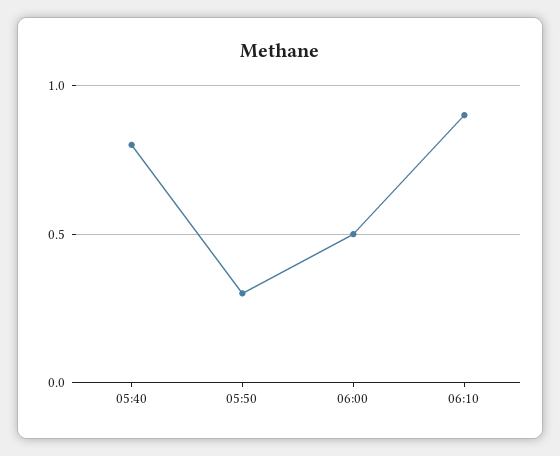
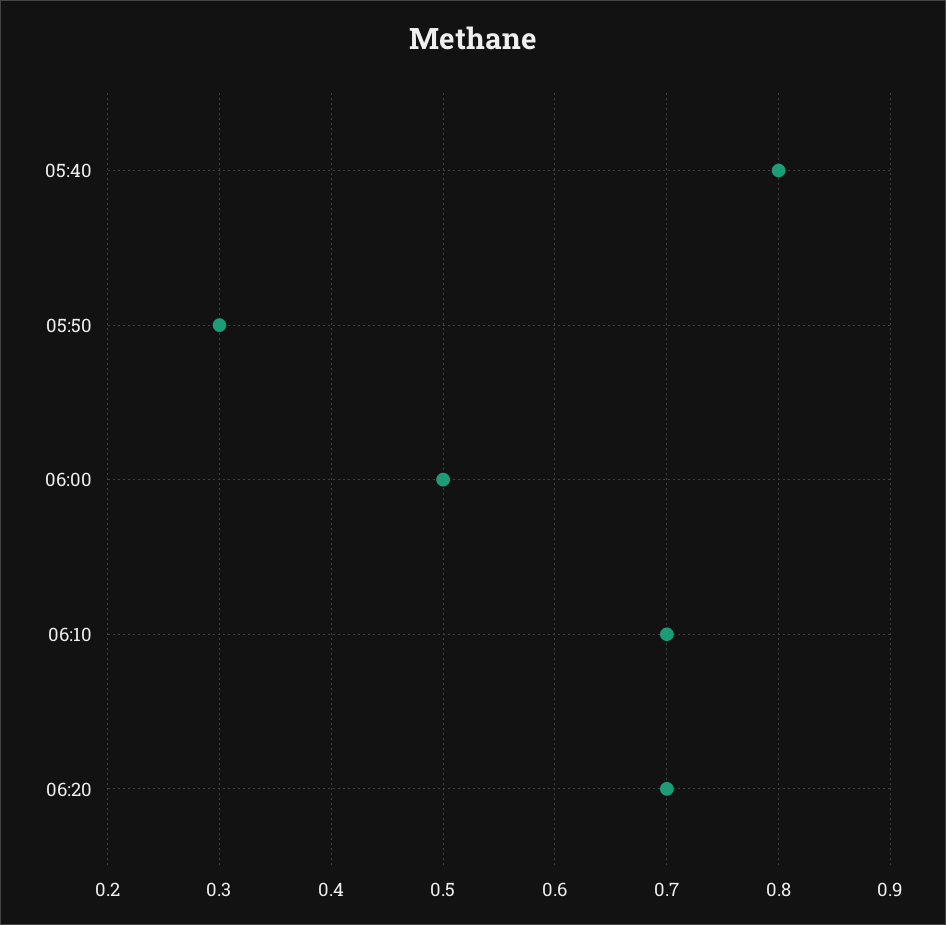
06:10: 0.9 -> 0.7
06:20: none -> 0.7

